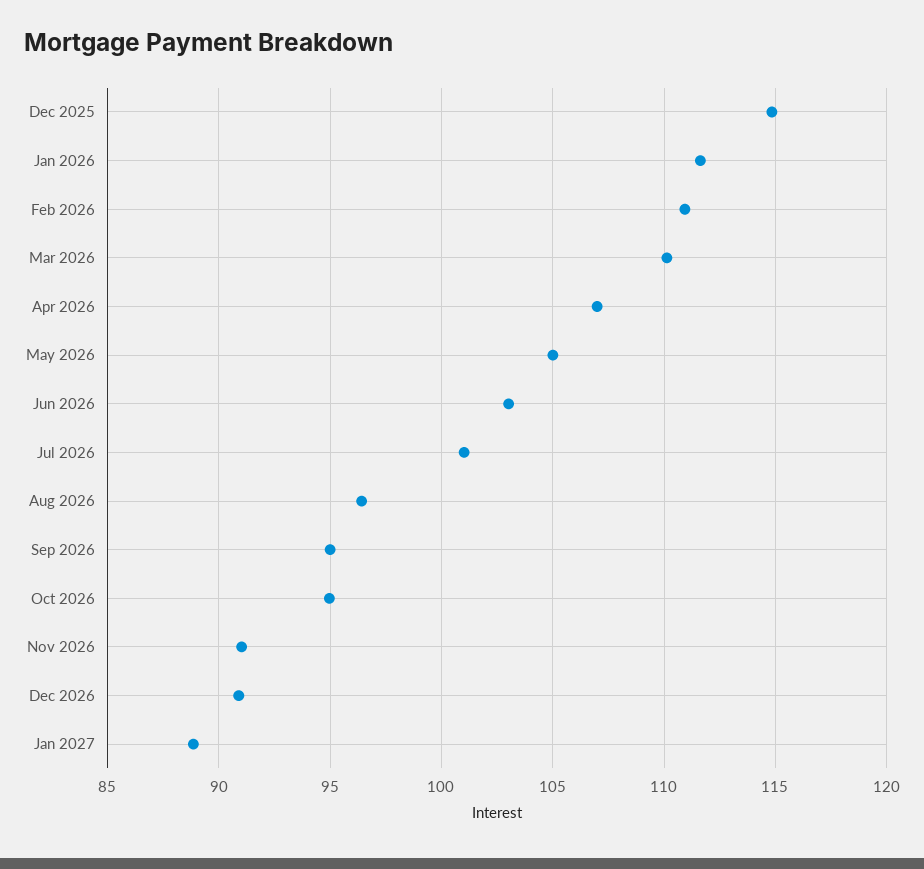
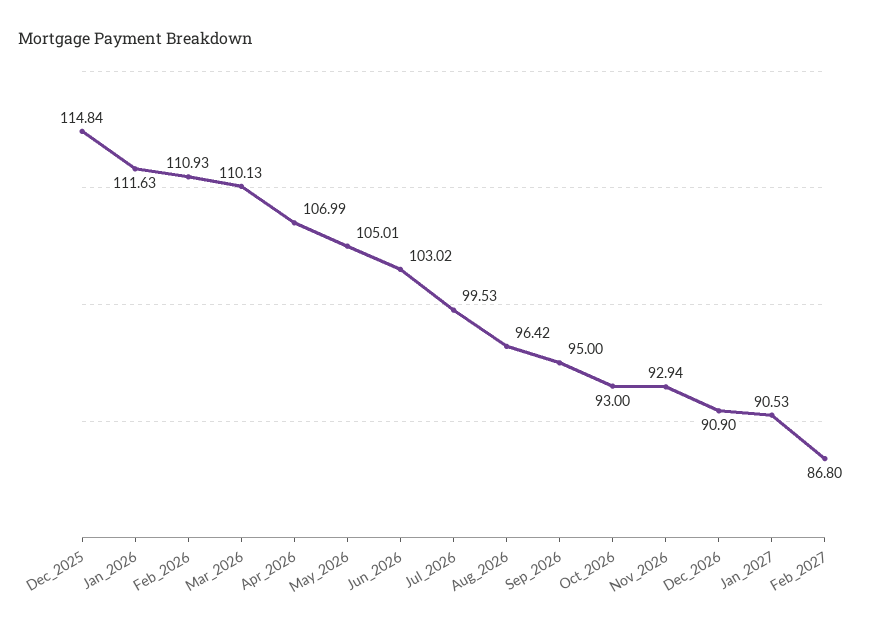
Jul 2026: 101 -> 99.53
Oct 2026: 95 -> 93
Nov 2026: 91 -> 92.94
Jan 2027: 89 -> 90.53
Feb_2027: none -> 86.8

